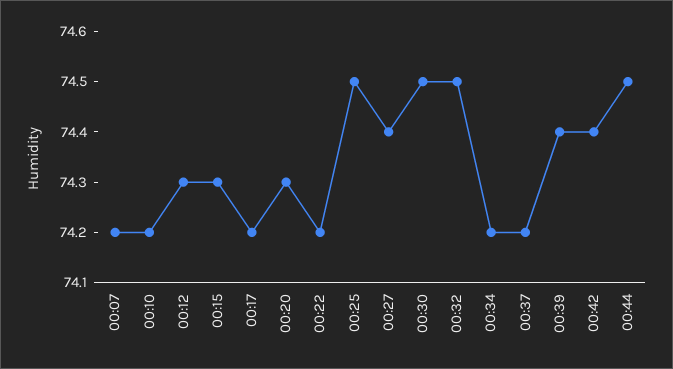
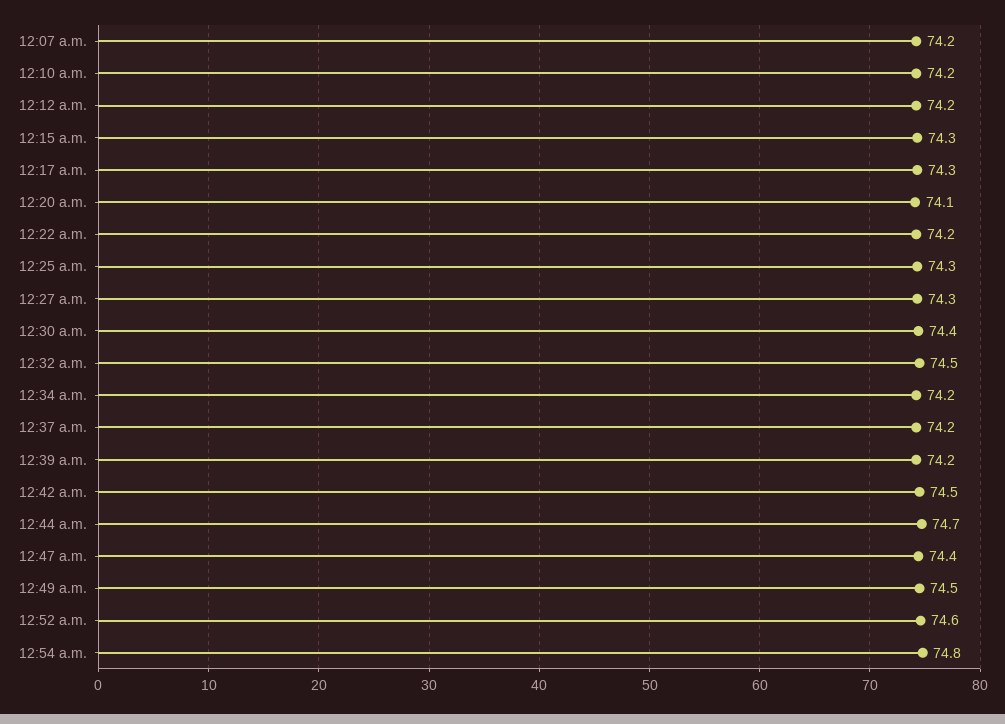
00:12: 74.3 -> 74.2
00:17: 74.2 -> 74.3
00:20: 74.3 -> 74.1
00:25: 74.5 -> 74.3
00:27: 74.4 -> 74.3
00:30: 74.5 -> 74.4
00:39: 74.4 -> 74.2
00:42: 74.4 -> 74.5
00:44: 74.5 -> 74.7
12:47 a.m.: none -> 74.4
12:49 a.m.: none -> 74.5
12:52 a.m.: none -> 74.6
12:54 a.m.: none -> 74.8

